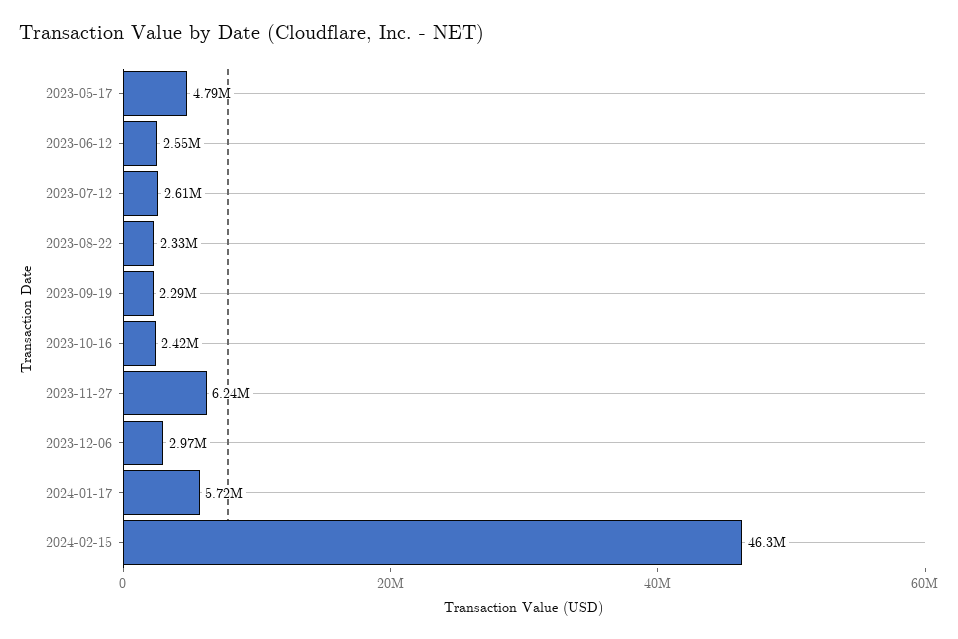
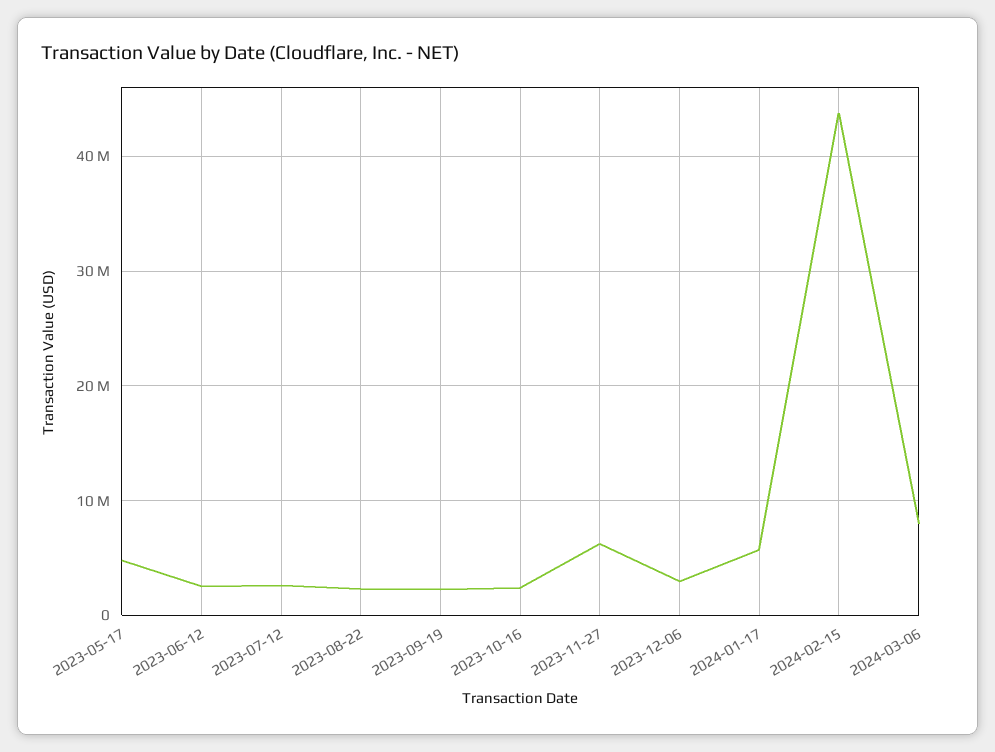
2024-02-15: 46300000 -> 44000000
2024-03-06: none -> 8000000

